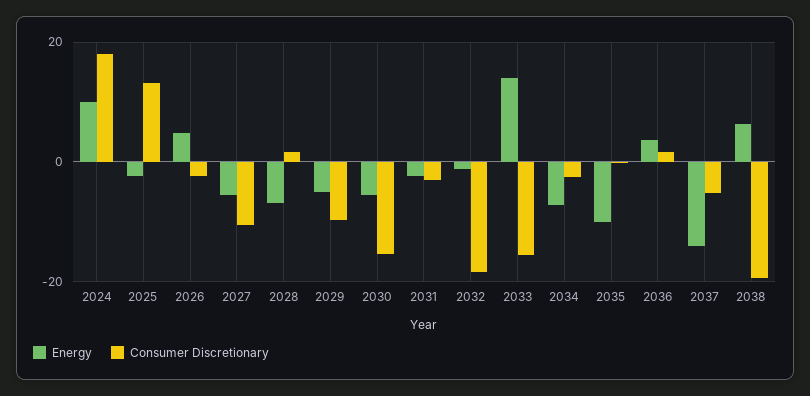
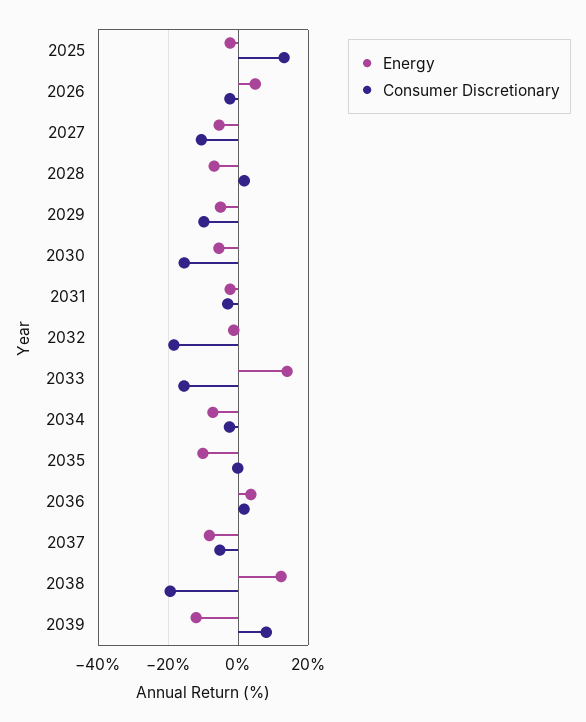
Energy, 2024: 10 -> none
Consumer Discretionary, 2024: 18 -> none
Energy, 2037: -14 -> -8
Energy, 2038: 6 -> 12
Energy, 2039: none -> -12
Consumer Discretionary, 2039: none -> 8

